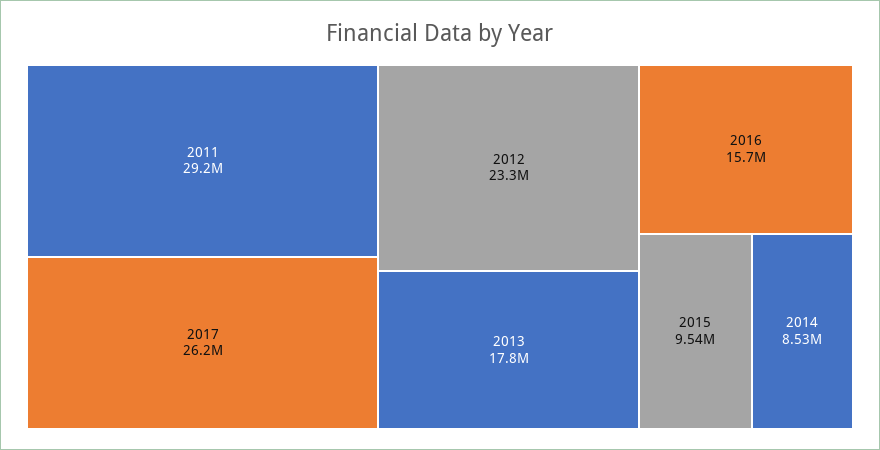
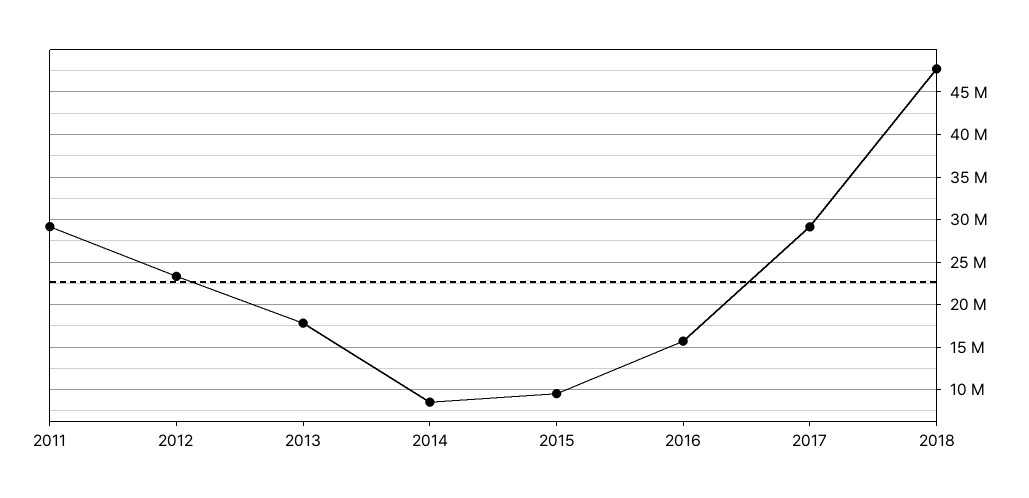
2017: 26200000 -> 29000000
2018: none -> 48000000

